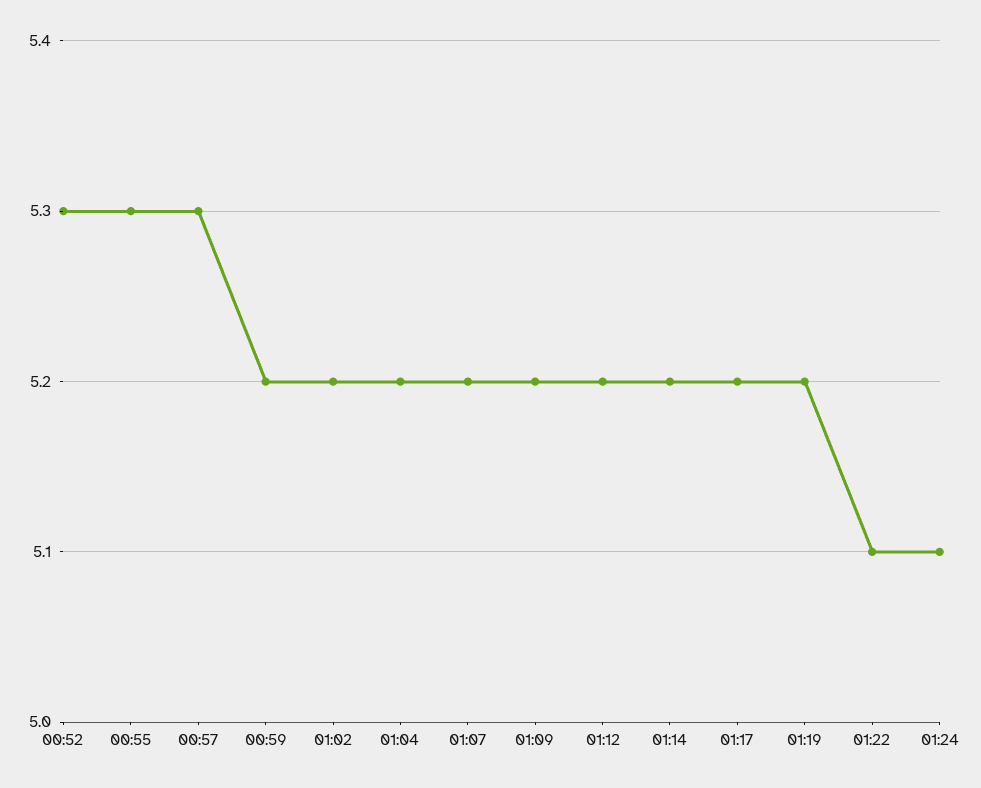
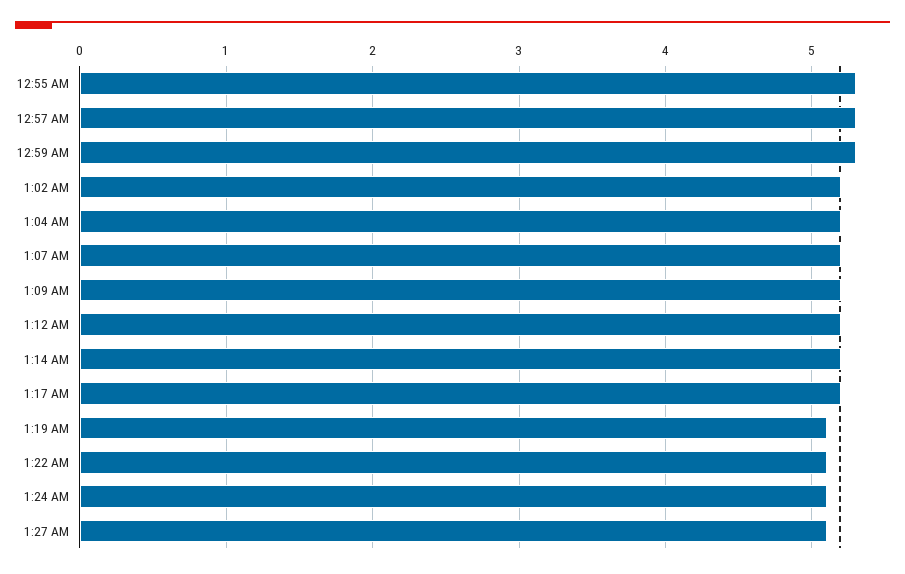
00:52: 5.3 -> none
00:59: 5.2 -> 5.3
01:19: 5.2 -> 5.1
1:27 AM: none -> 5.1

